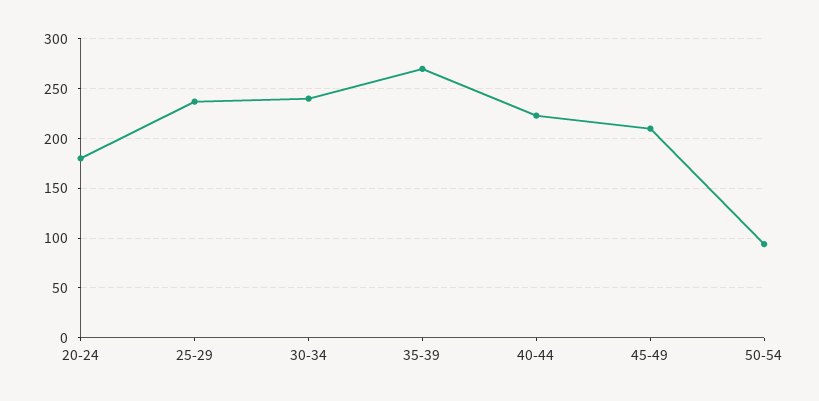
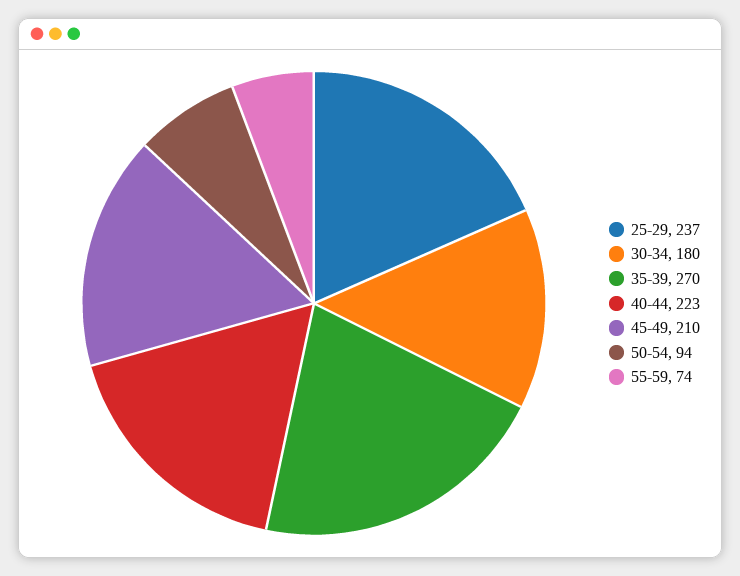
20-24: 180 -> none
30-34: 240 -> 180
55-59: none -> 74

